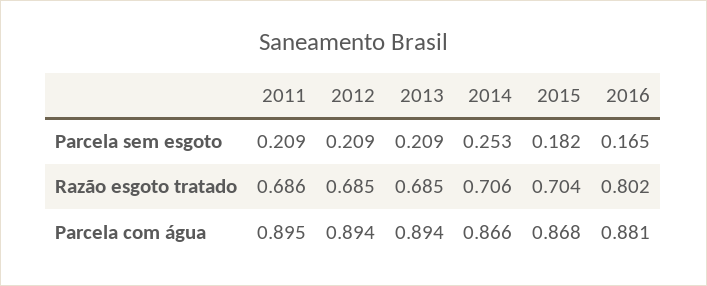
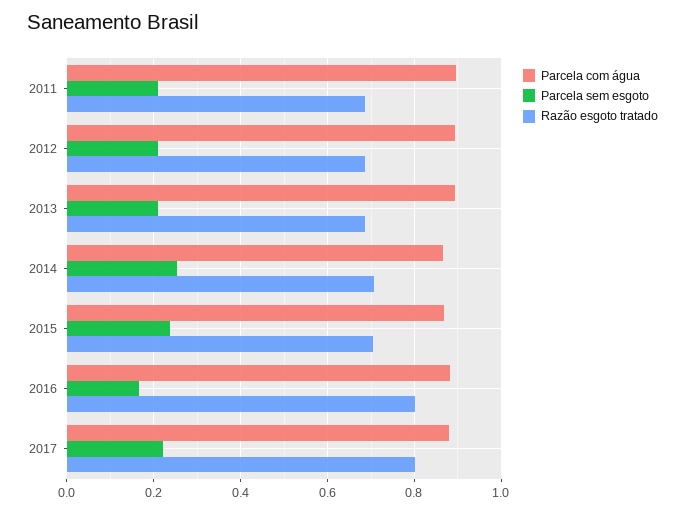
Parcela sem esgoto, 2015: 0.182 -> 0.24
Parcela com água, 2017: none -> 0.88
Parcela sem esgoto, 2017: none -> 0.22
Razão esgoto tratado, 2017: none -> 0.8

